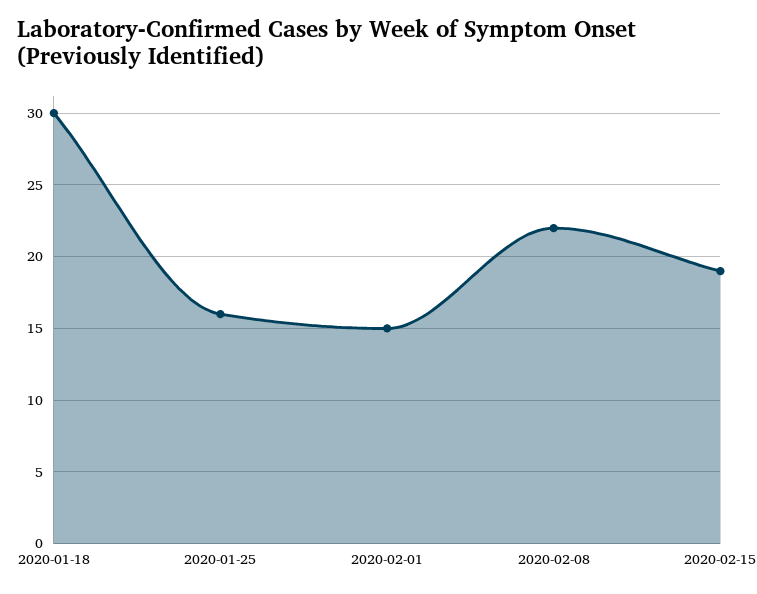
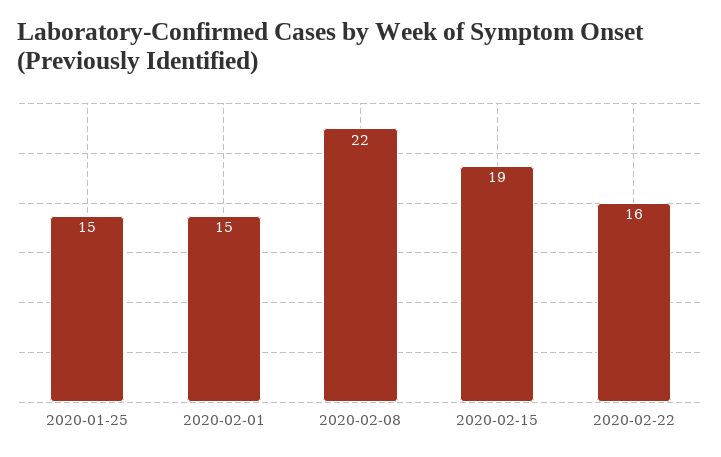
2020-01-18: 30 -> none
2020-01-25: 16 -> 15
2020-02-22: none -> 16

